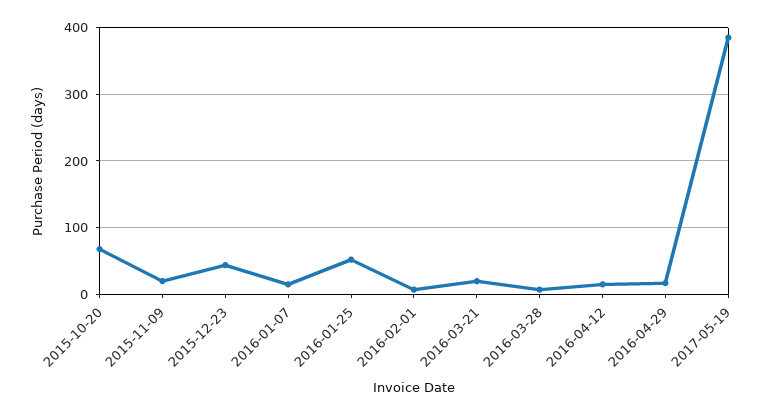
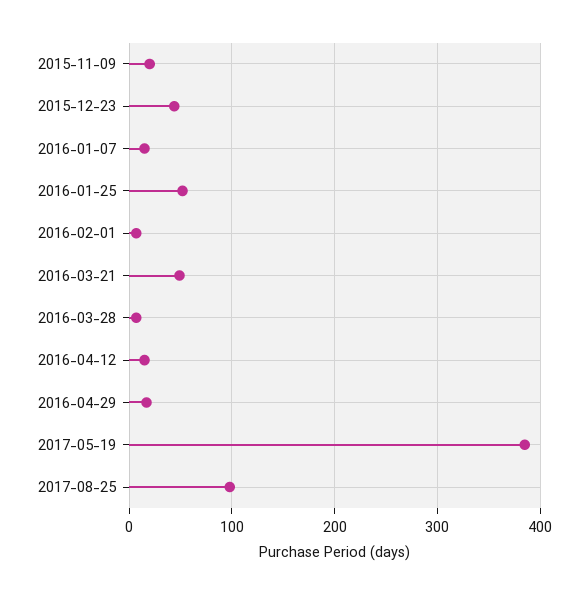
2015-10-20: 70 -> none
2016-03-21: 20 -> 50
2017-08-25: none -> 100

